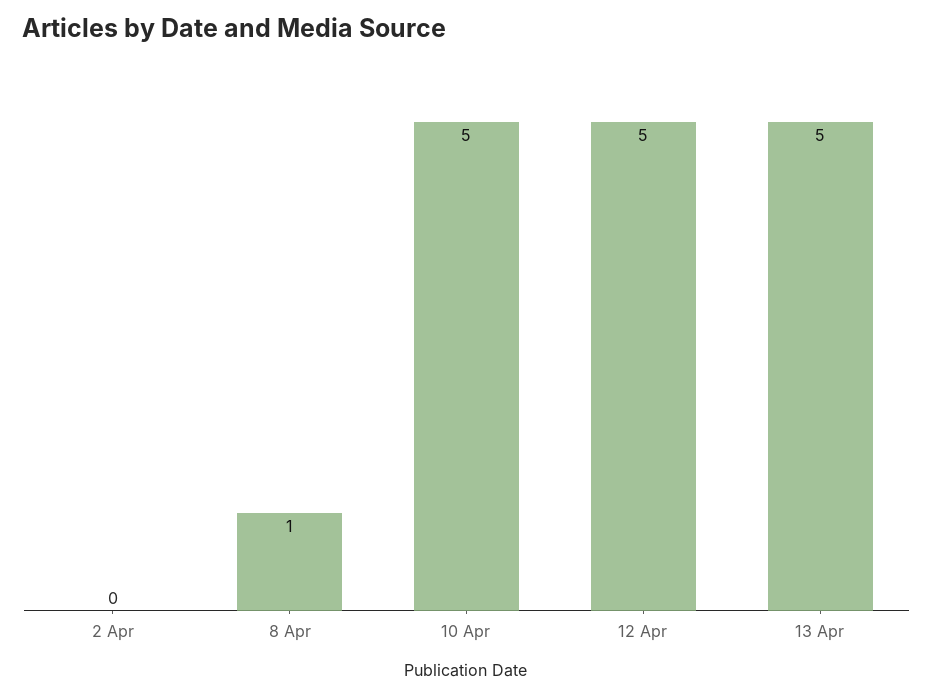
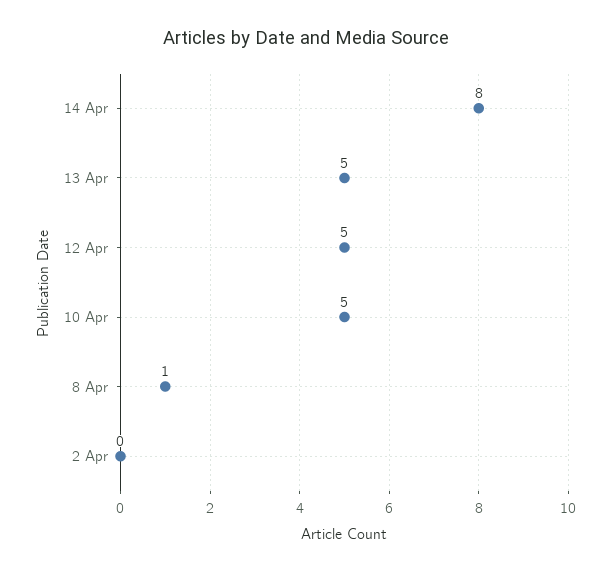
14 Apr: none -> 8

